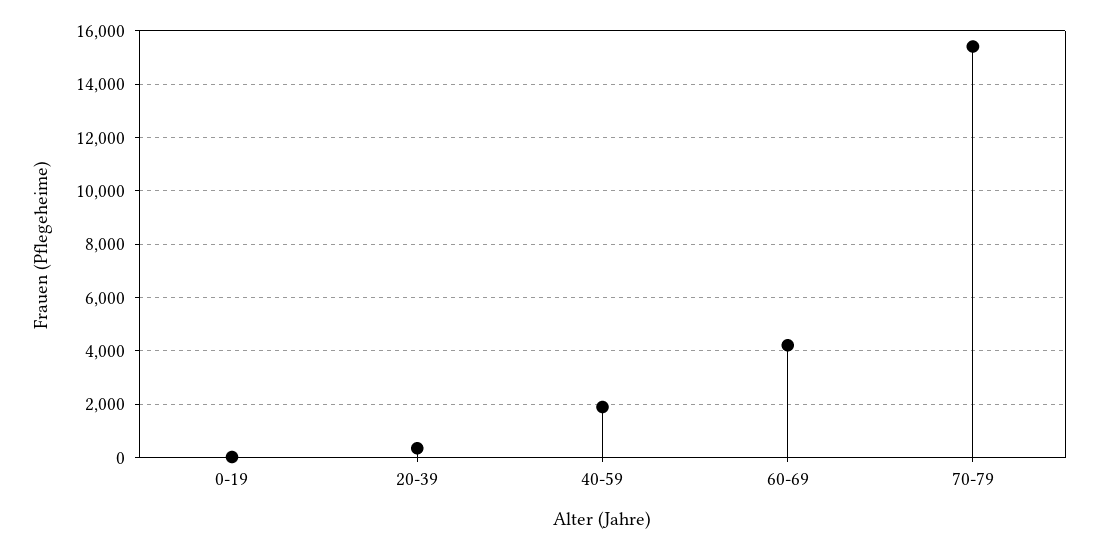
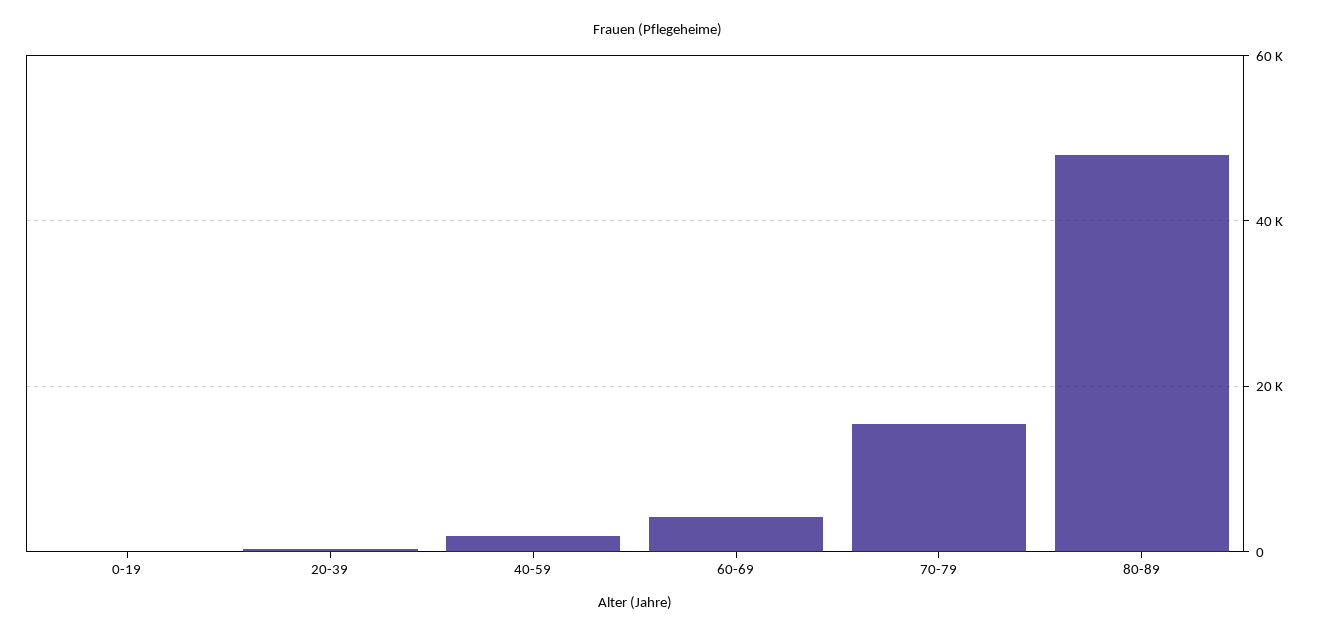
80-89: none -> 48000

